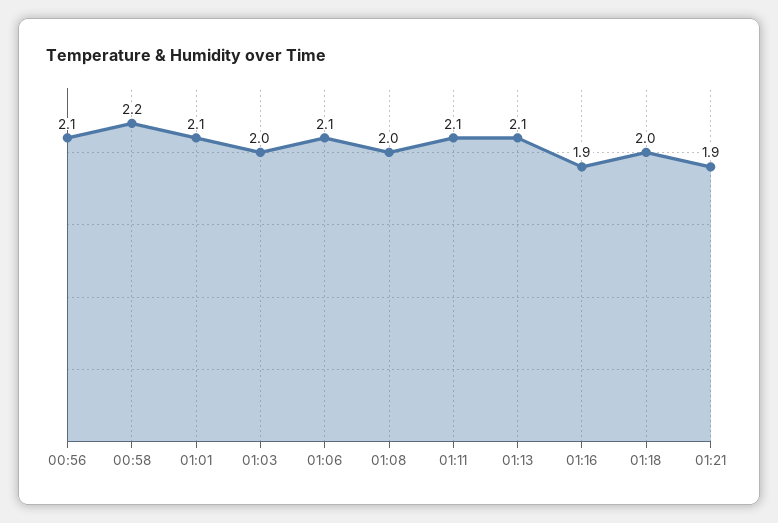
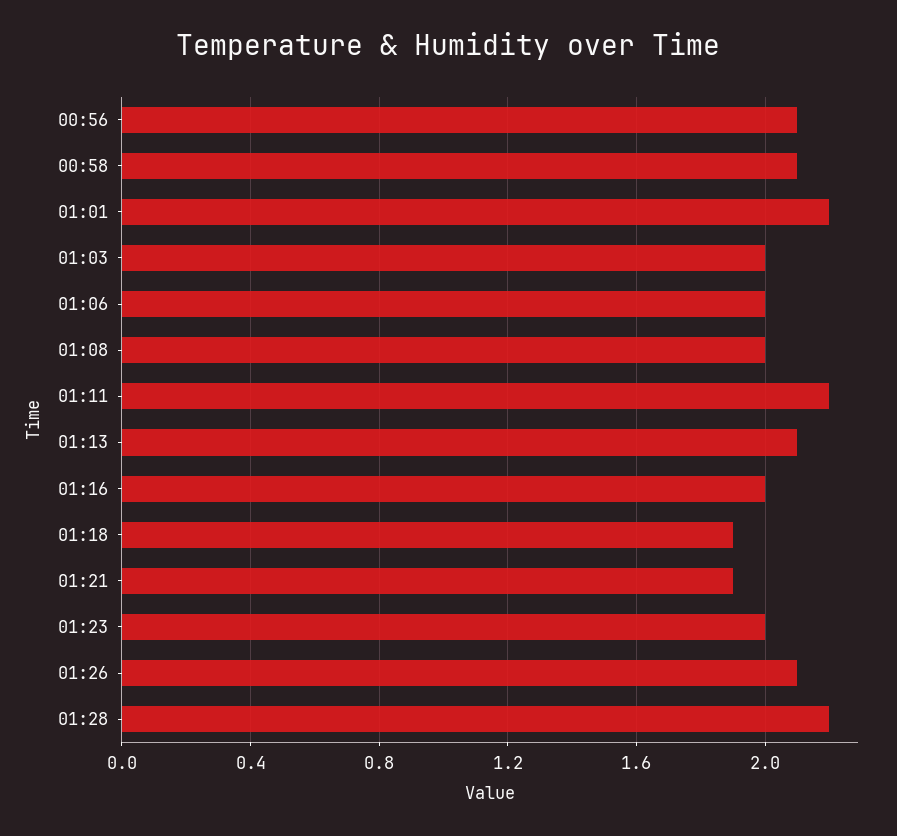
00:58: 2.2 -> 2.1
01:01: 2.1 -> 2.2
01:06: 2.1 -> 2
01:11: 2.1 -> 2.2
01:16: 1.9 -> 2
01:18: 2 -> 1.9
01:23: none -> 2
01:26: none -> 2.1
01:28: none -> 2.2

